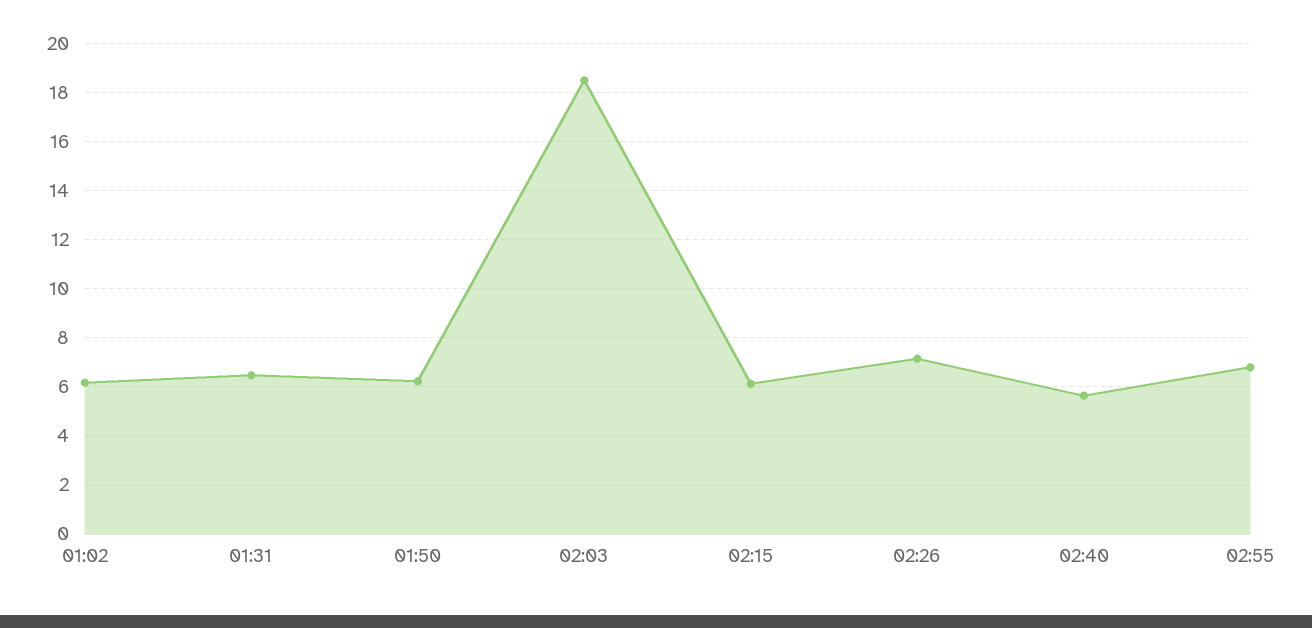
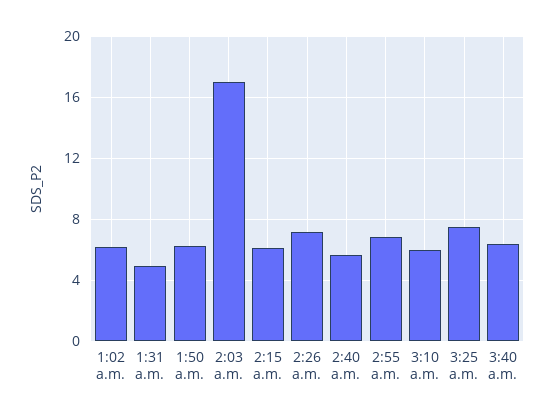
01:31: 6.5 -> 5
02:03: 18.5 -> 17
3:10 a.m.: none -> 6
3:25 a.m.: none -> 7.5
3:40 a.m.: none -> 6.5

